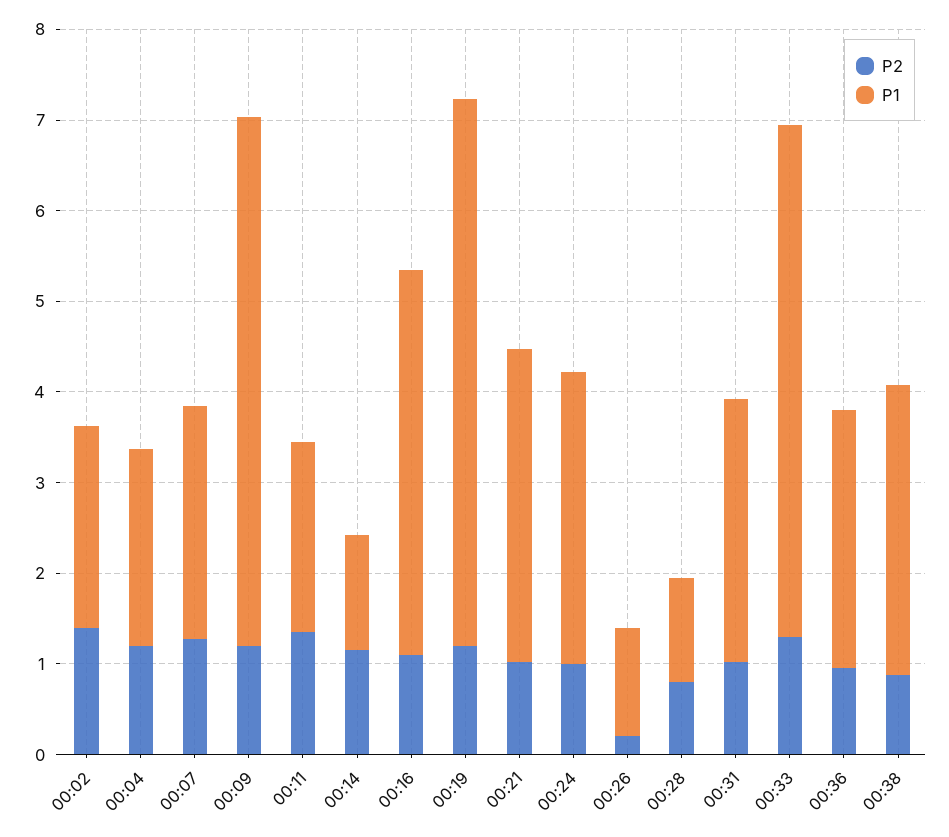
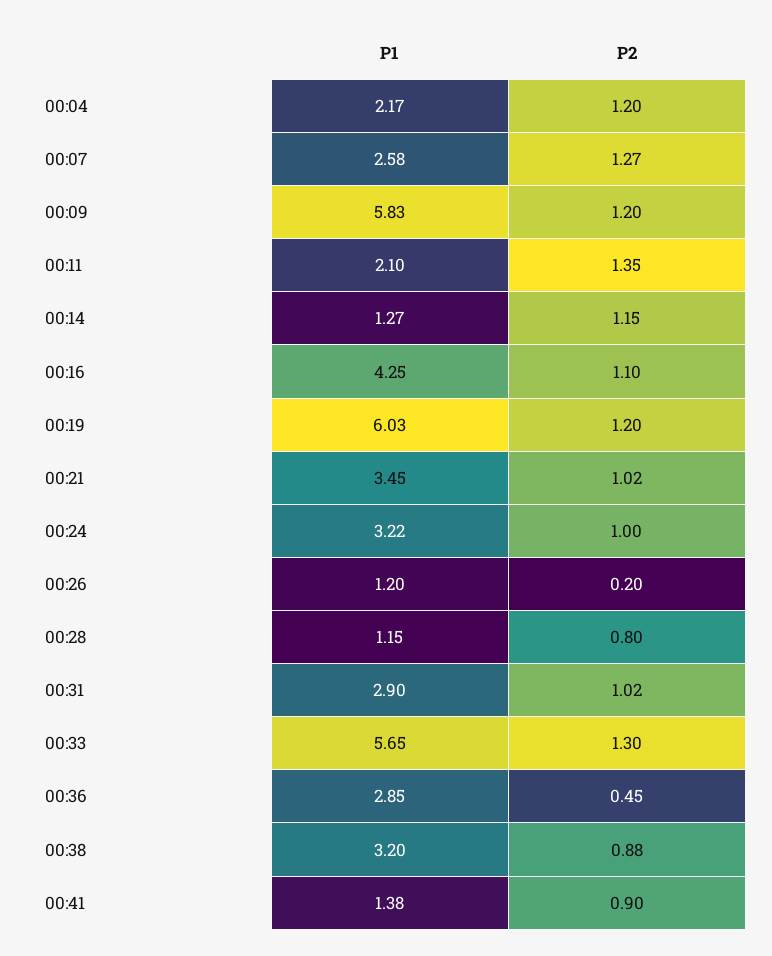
P2, 00:02: 1.4 -> none
P1, 00:02: 2.2 -> none
P2, 00:36: 1 -> 0.45
P1, 00:41: none -> 1.38
P2, 00:41: none -> 0.9

